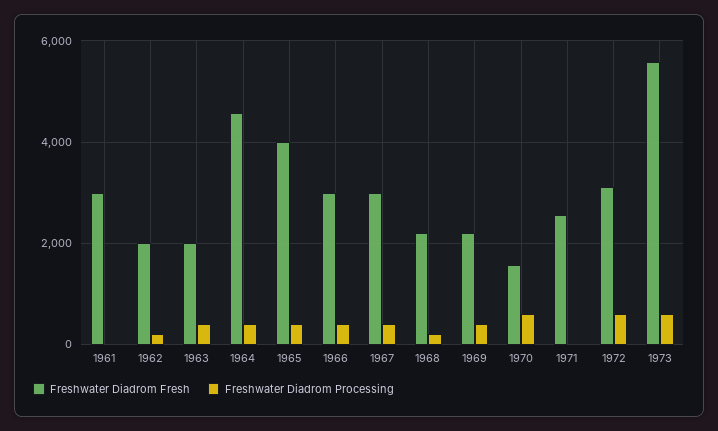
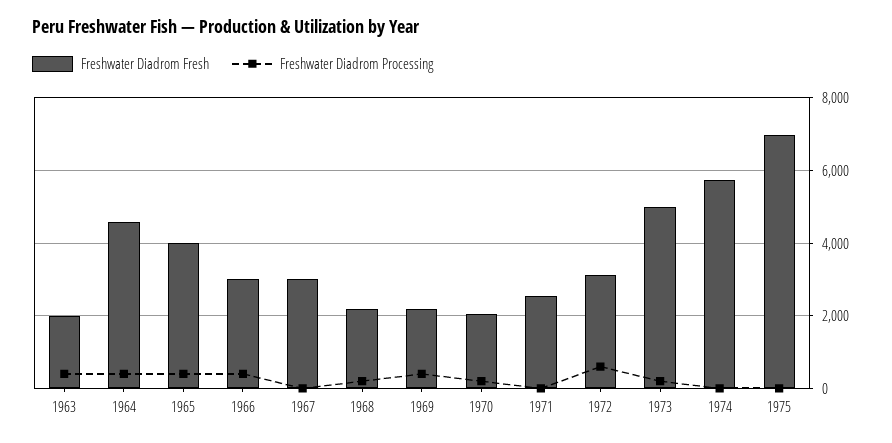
Freshwater Diadrom Fresh, 1961: 3000 -> none
Freshwater Diadrom Processing, 1961: 0 -> none
Freshwater Diadrom Fresh, 1962: 2000 -> none
Freshwater Diadrom Processing, 1962: 200 -> none
Freshwater Diadrom Processing, 1967: 400 -> 0
Freshwater Diadrom Fresh, 1970: 1600 -> 2000
Freshwater Diadrom Processing, 1970: 600 -> 200
Freshwater Diadrom Fresh, 1973: 5600 -> 5000
Freshwater Diadrom Processing, 1973: 600 -> 200
Freshwater Diadrom Fresh, 1974: none -> 5800
Freshwater Diadrom Processing, 1974: none -> 0
Freshwater Diadrom Fresh, 1975: none -> 7000
Freshwater Diadrom Processing, 1975: none -> 0

